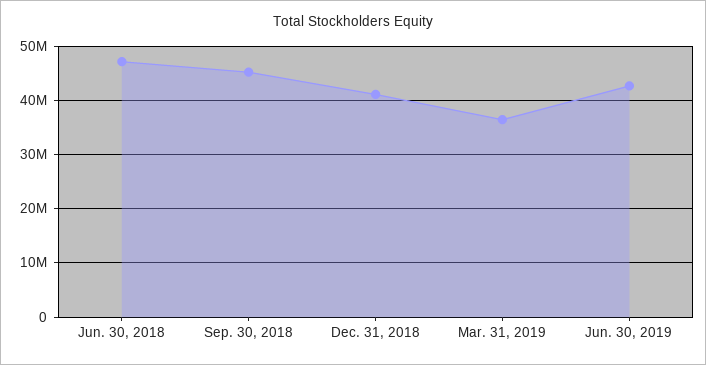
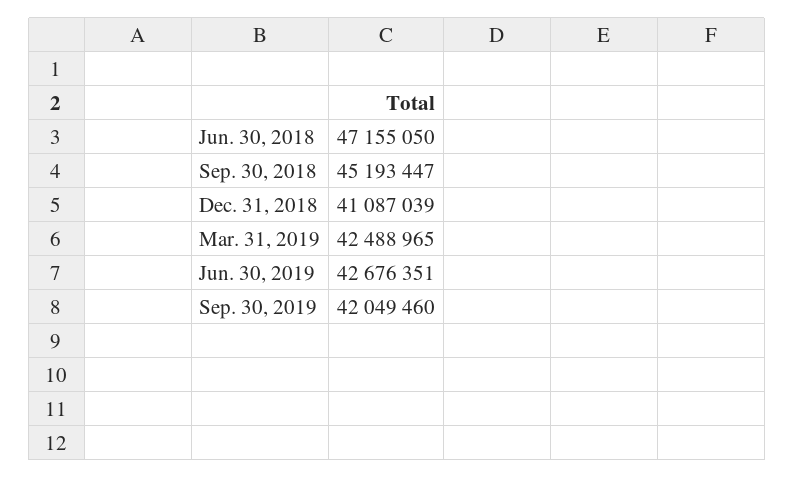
Mar. 31, 2019: 36000000 -> 42488965
Sep. 30, 2019: none -> 42049460

